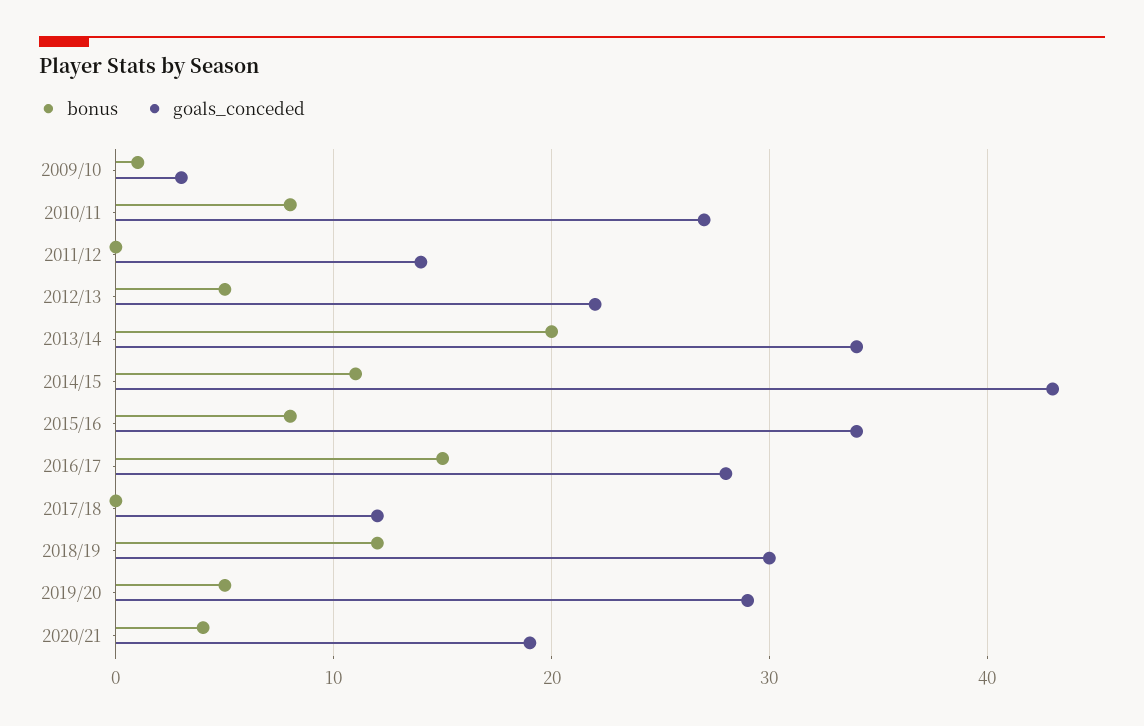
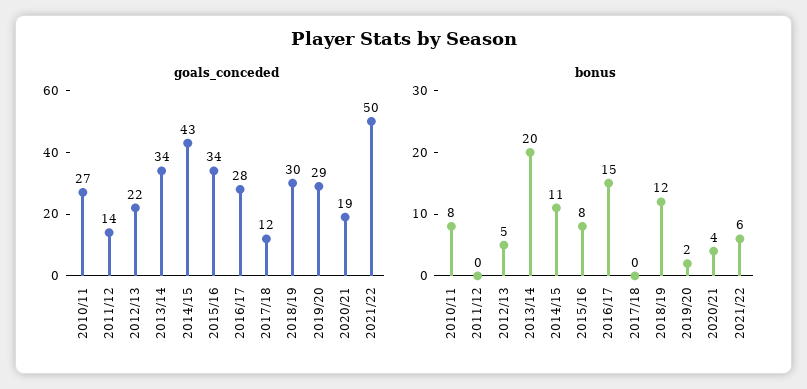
bonus, 2009/10: 1 -> none
goals_conceded, 2009/10: 3 -> none
bonus, 2019/20: 5 -> 2
goals_conceded, 2021/22: none -> 50
bonus, 2021/22: none -> 6

